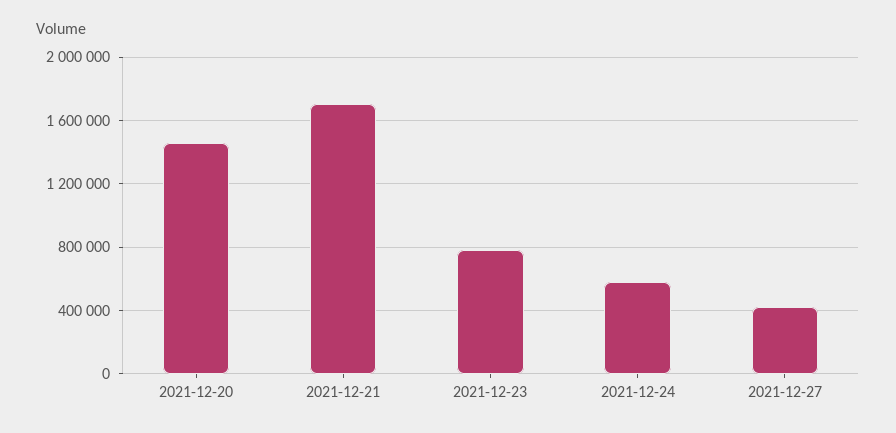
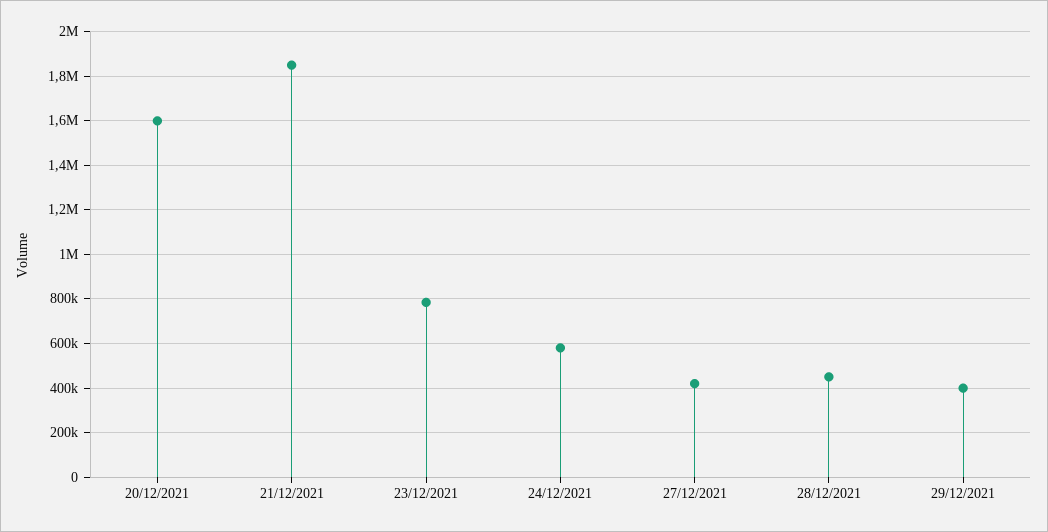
2021-12-20: 1450000 -> 1600000
2021-12-21: 1700000 -> 1850000
28/12/2021: none -> 450000
29/12/2021: none -> 400000

